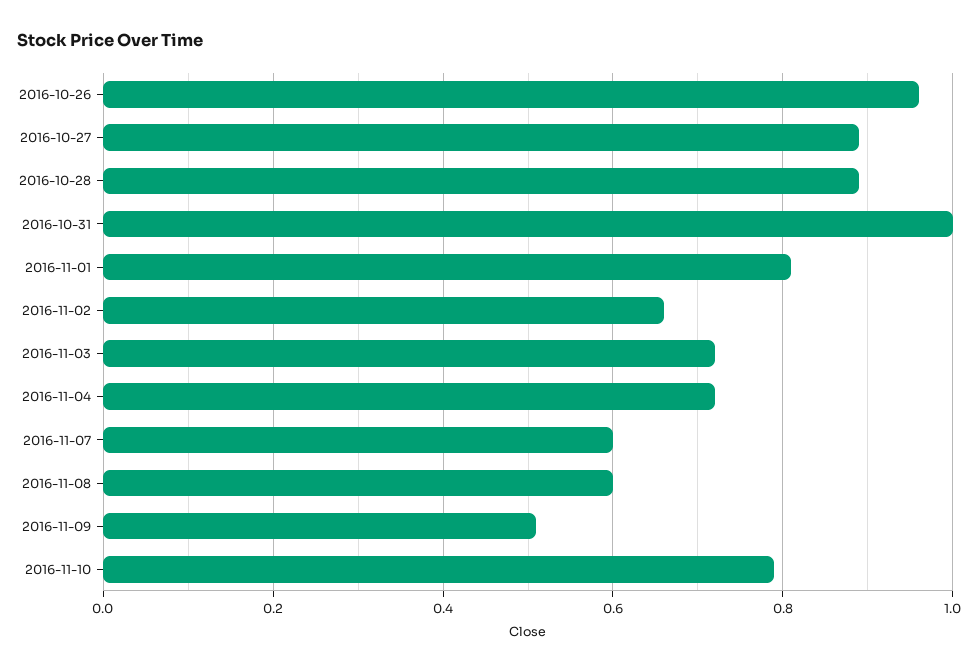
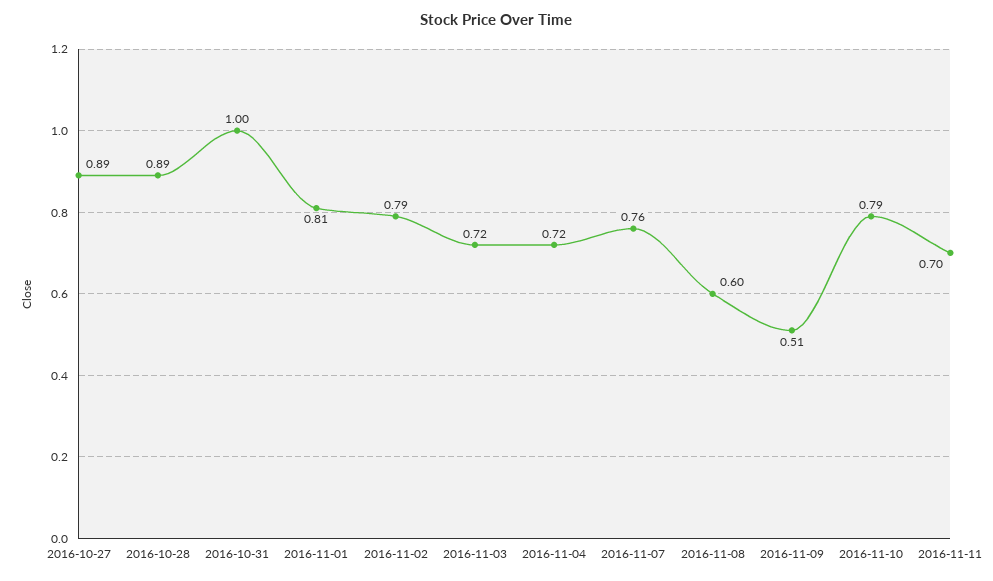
2016-10-26: 0.95 -> none
2016-11-02: 0.65 -> 0.79
2016-11-07: 0.6 -> 0.76
2016-11-11: none -> 0.7

